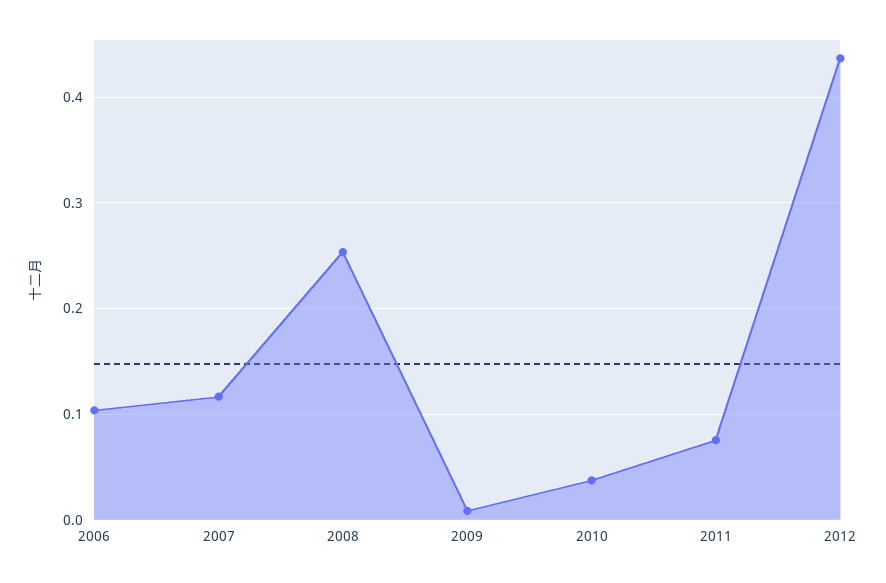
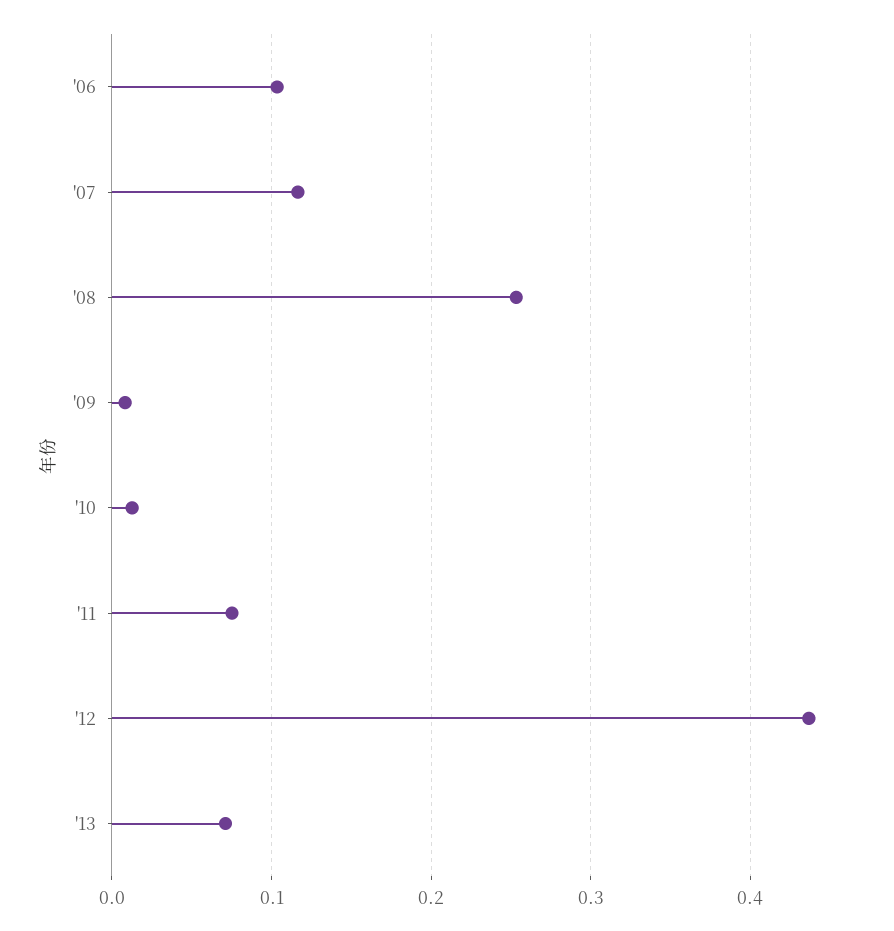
2010: 0.04 -> 0.01
'13: none -> 0.07

